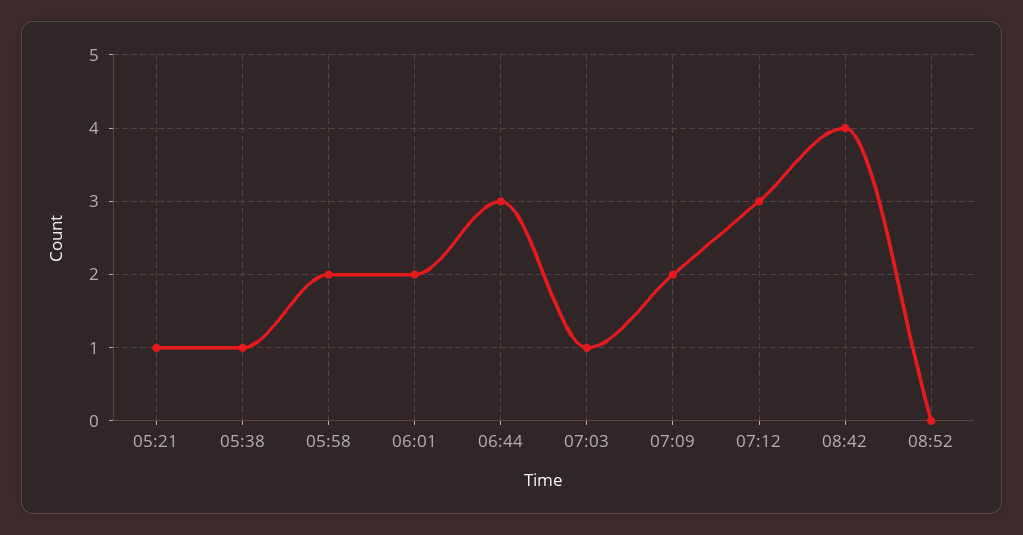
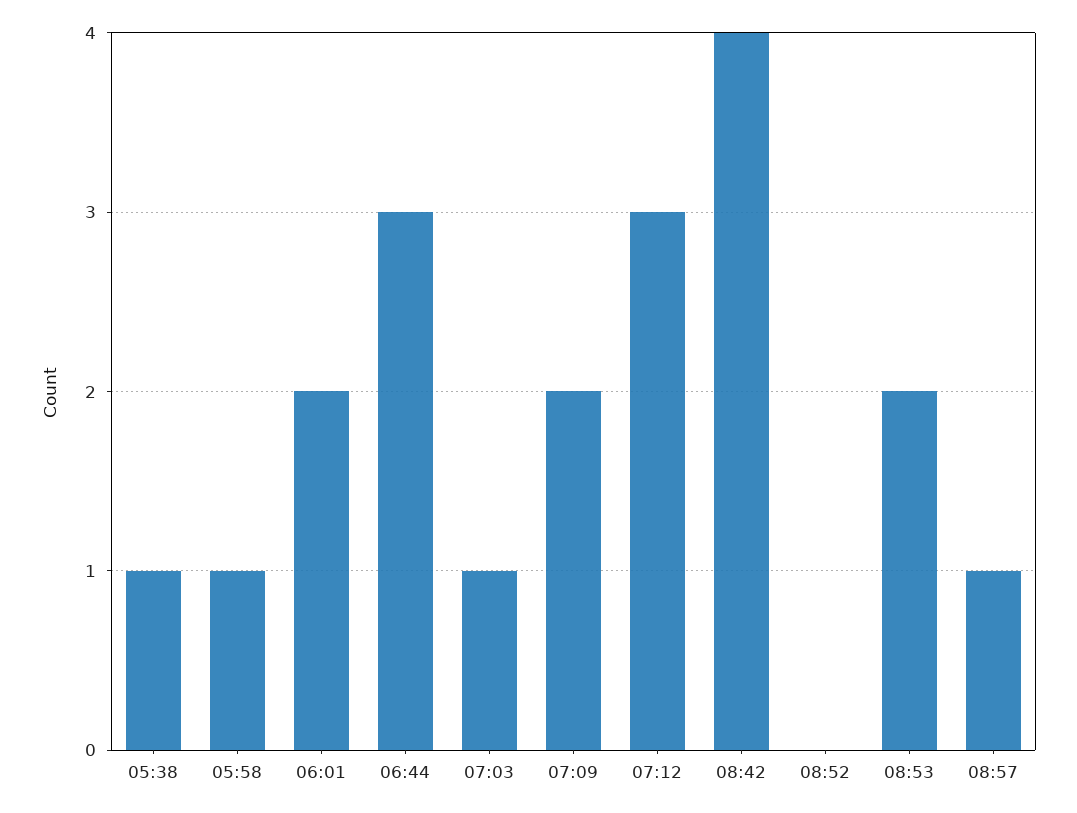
05:21: 1 -> none
05:58: 2 -> 1
08:53: none -> 2
08:57: none -> 1

